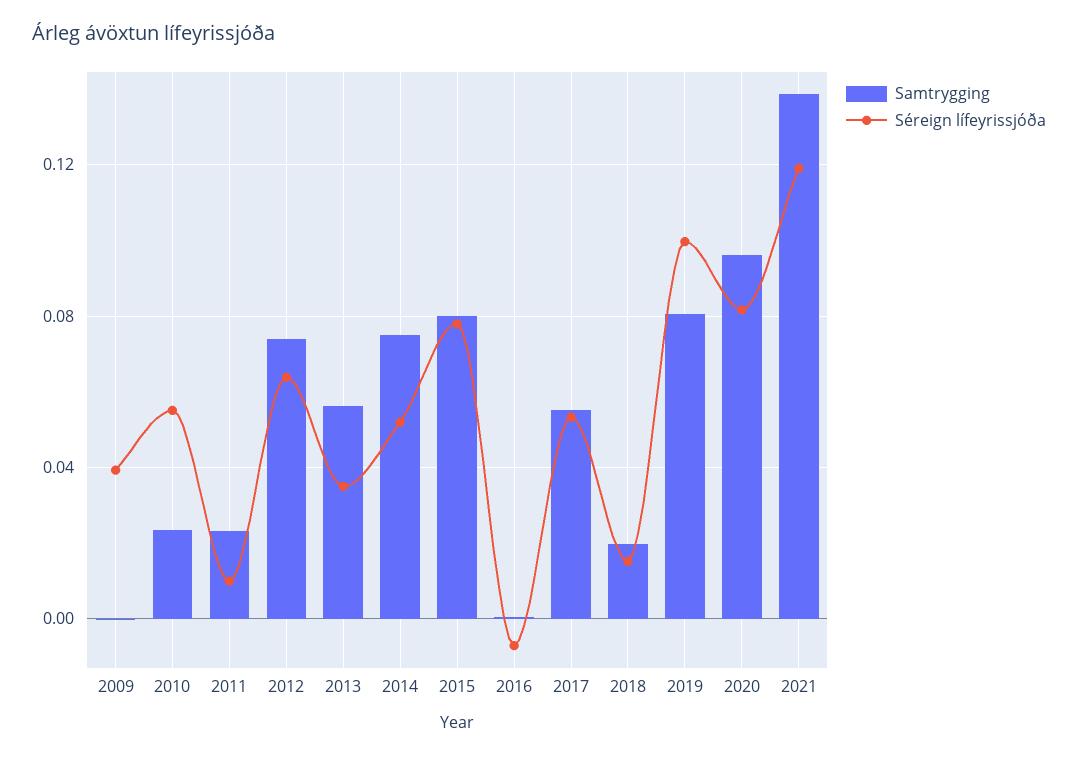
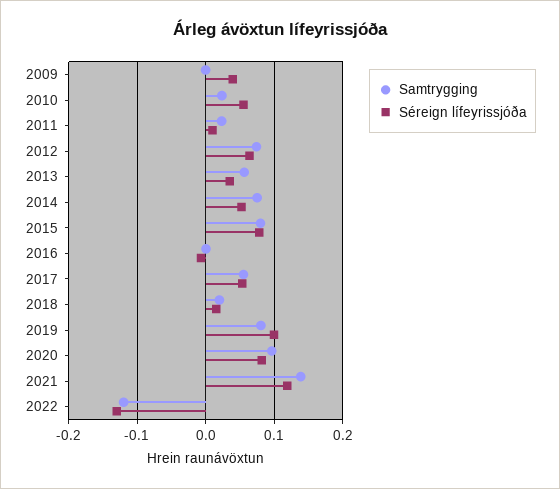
Samtrygging, 2022: none -> -0.12
Séreign lífeyrissjóða, 2022: none -> -0.13

